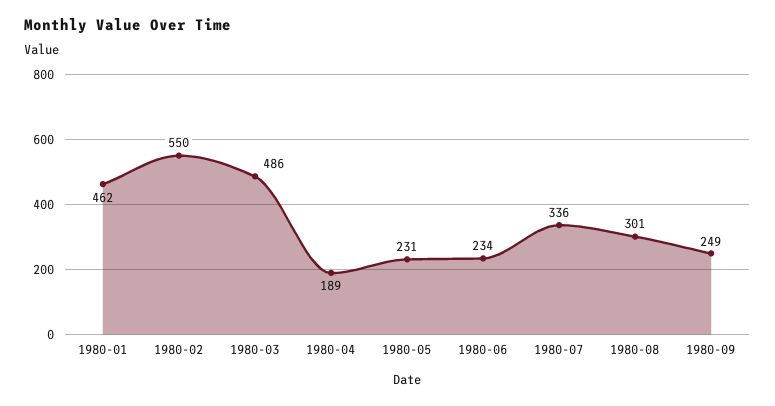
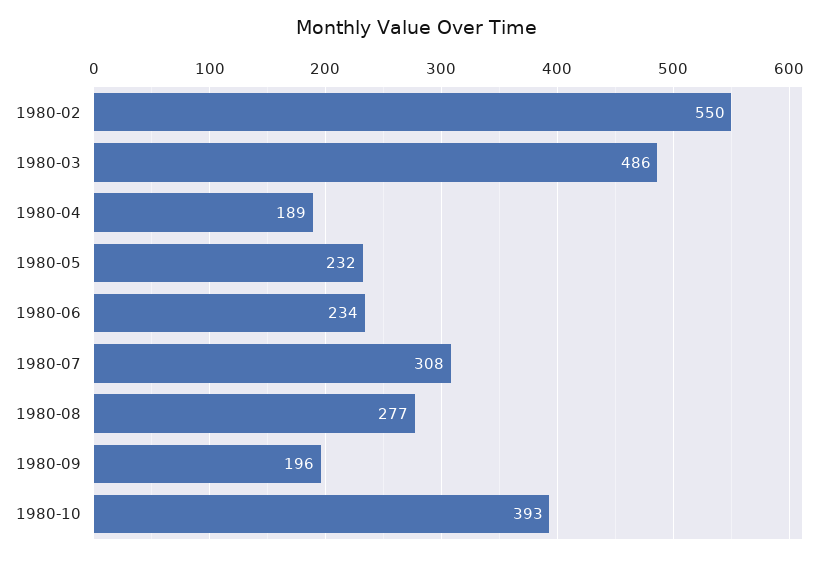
1980-01: 462 -> none
1980-05: 231 -> 232
1980-07: 336 -> 308
1980-08: 301 -> 277
1980-09: 249 -> 196
1980-10: none -> 393

